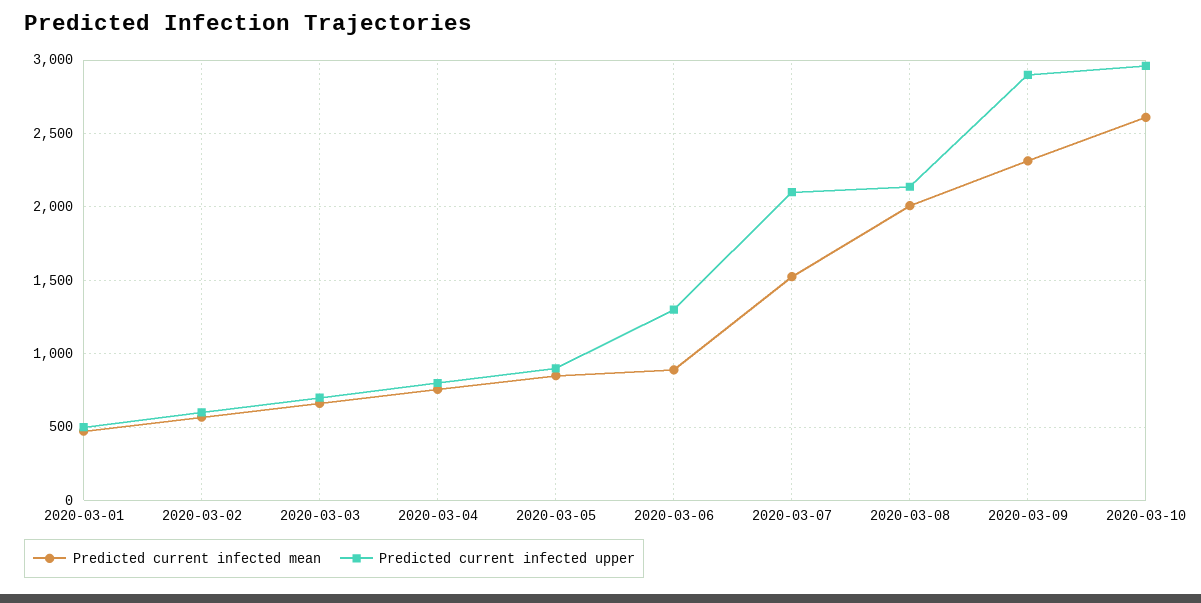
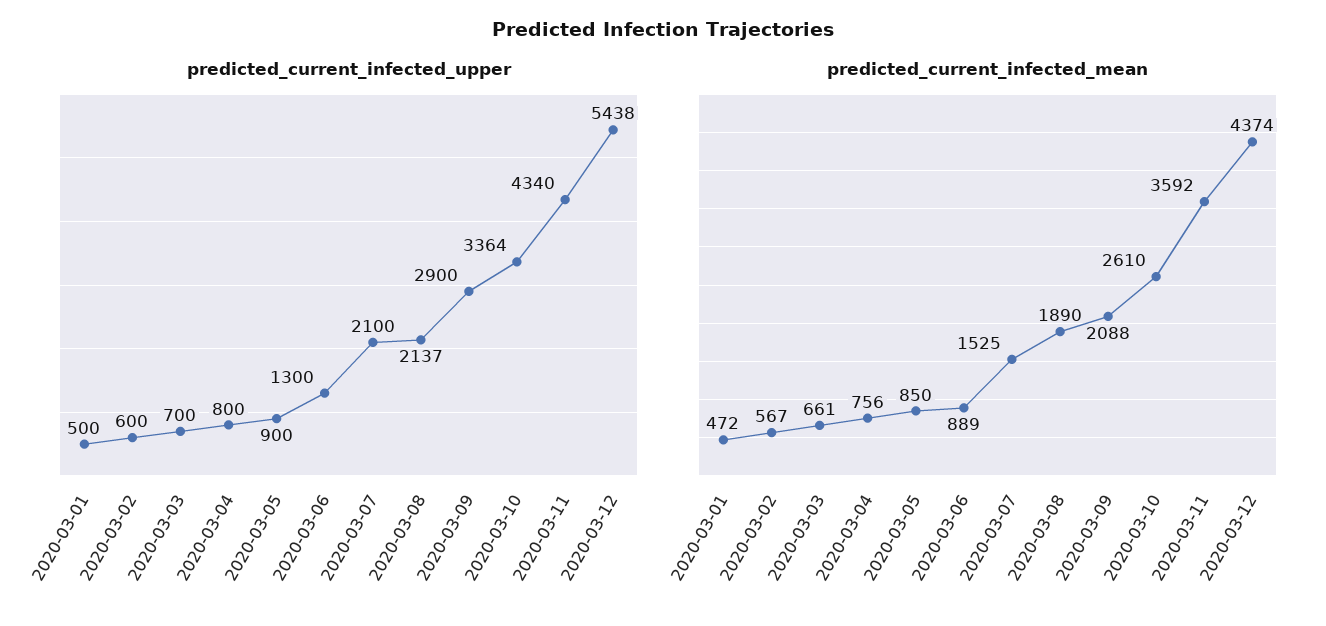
Predicted current infected mean, 2020-03-08: 2000 -> 1890
Predicted current infected mean, 2020-03-09: 2300 -> 2088
Predicted current infected upper, 2020-03-10: 2950 -> 3364
Predicted current infected upper, 2020-03-11: none -> 4340
Predicted current infected upper, 2020-03-12: none -> 5438
Predicted current infected mean, 2020-03-11: none -> 3592
Predicted current infected mean, 2020-03-12: none -> 4374

